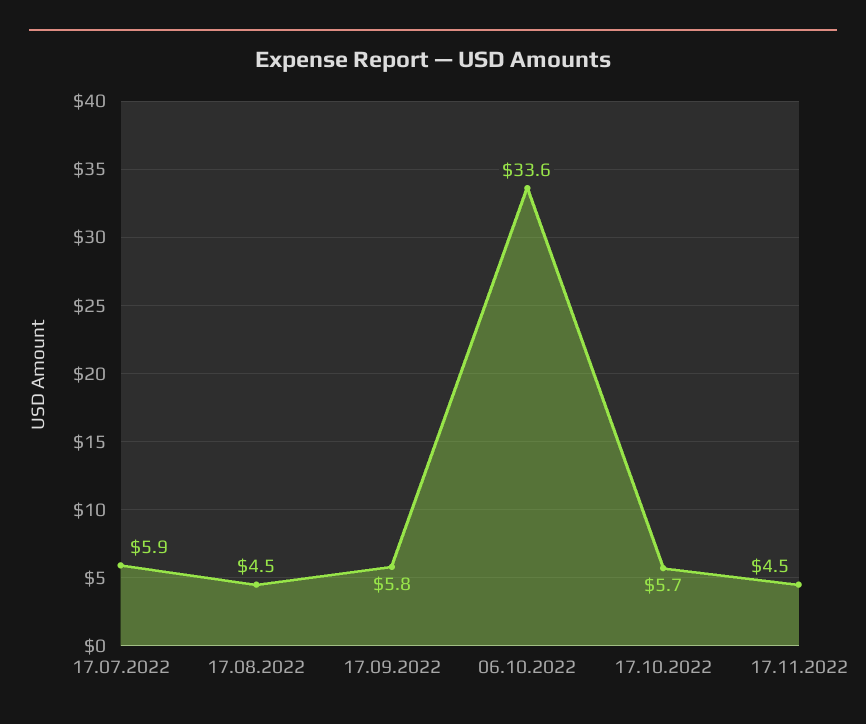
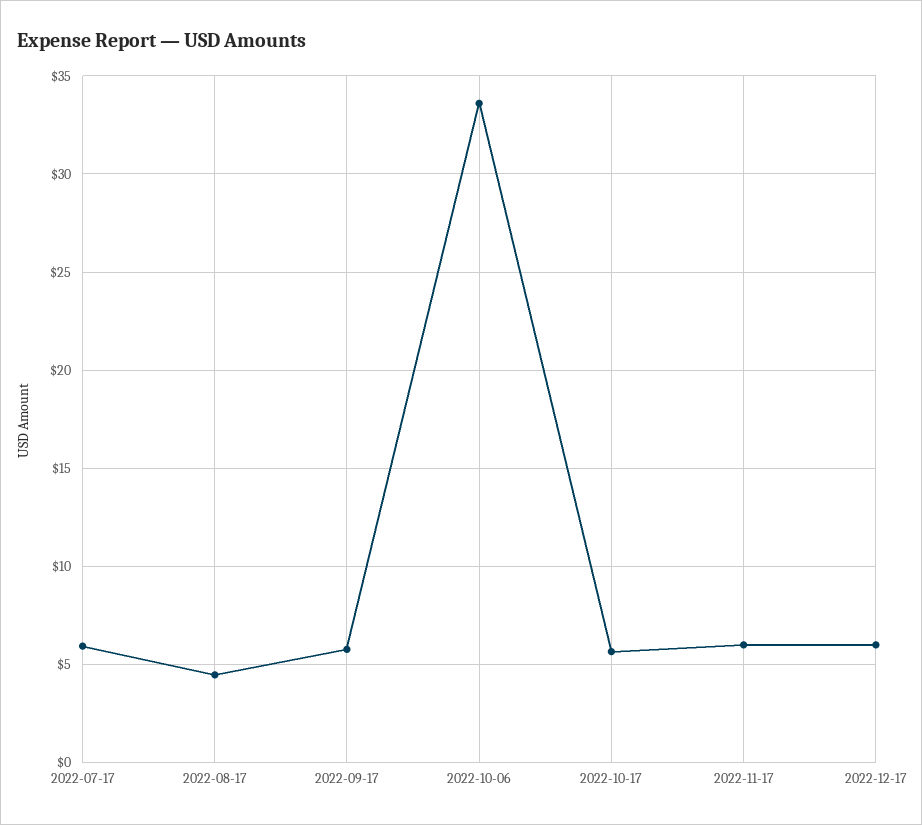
17.11.2022: 4.5 -> 6
2022-12-17: none -> 6

